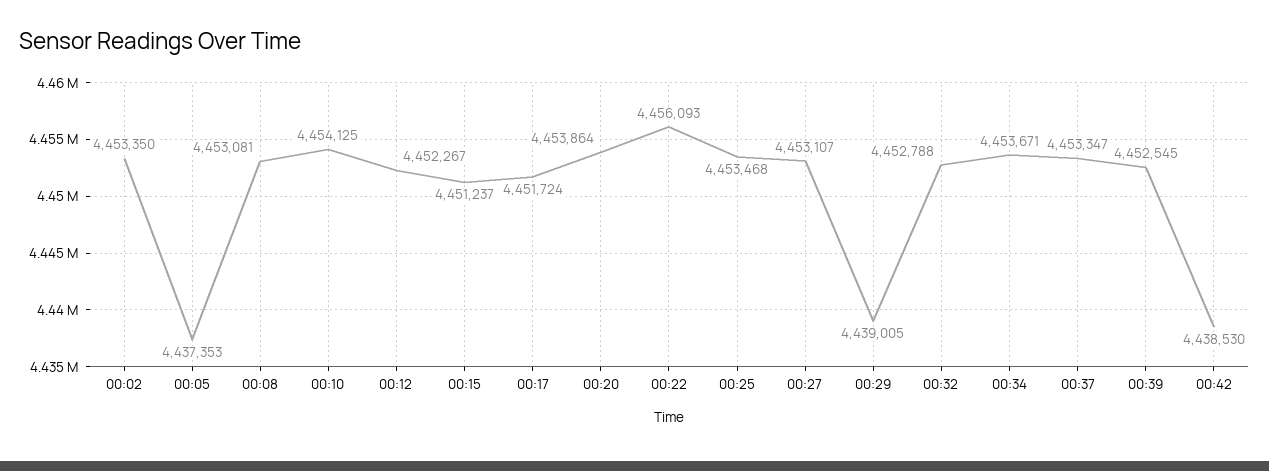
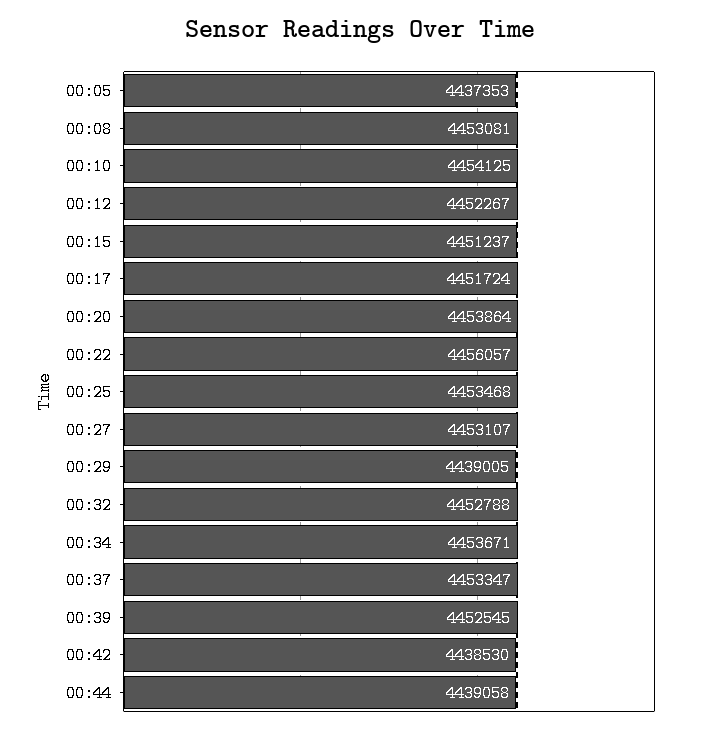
00:02: 4453350 -> none
00:22: 4456093 -> 4456057
00:44: none -> 4439058

